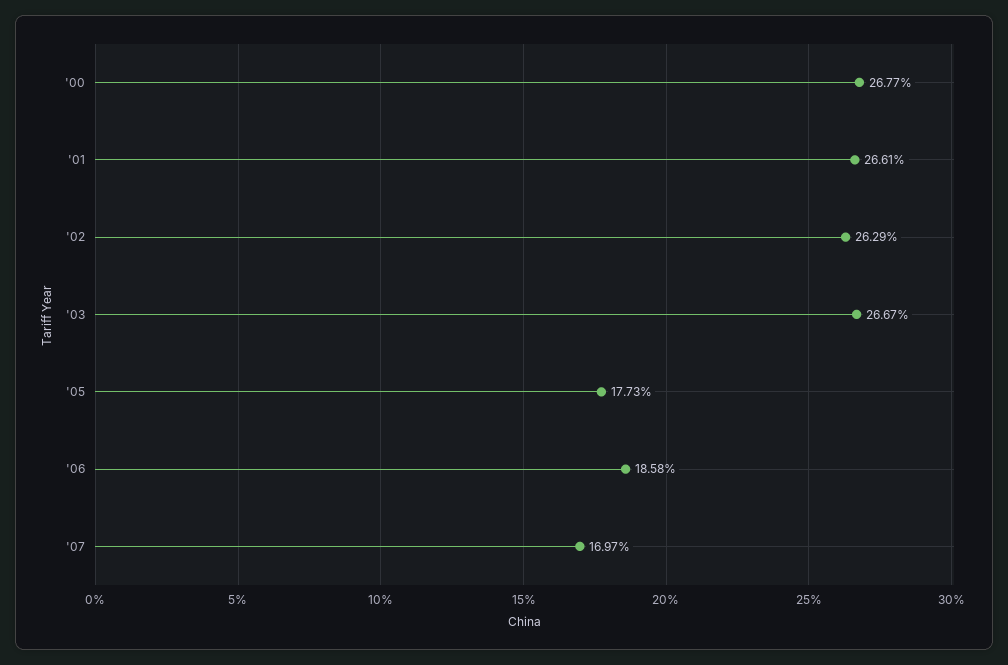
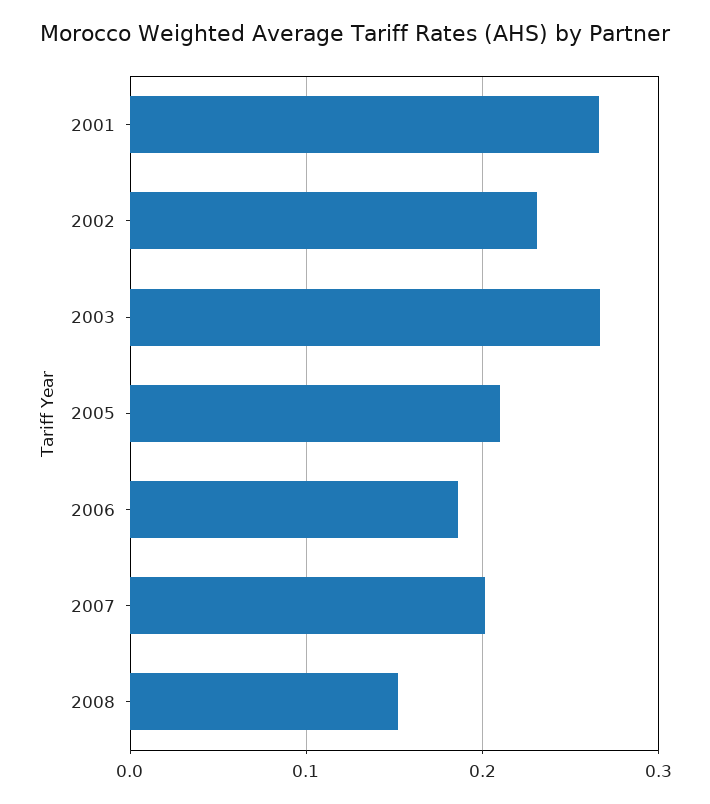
'00: 0.2677 -> none
'02: 0.2629 -> 0.23
'05: 0.1773 -> 0.21
'07: 0.1697 -> 0.2
2008: none -> 0.15

